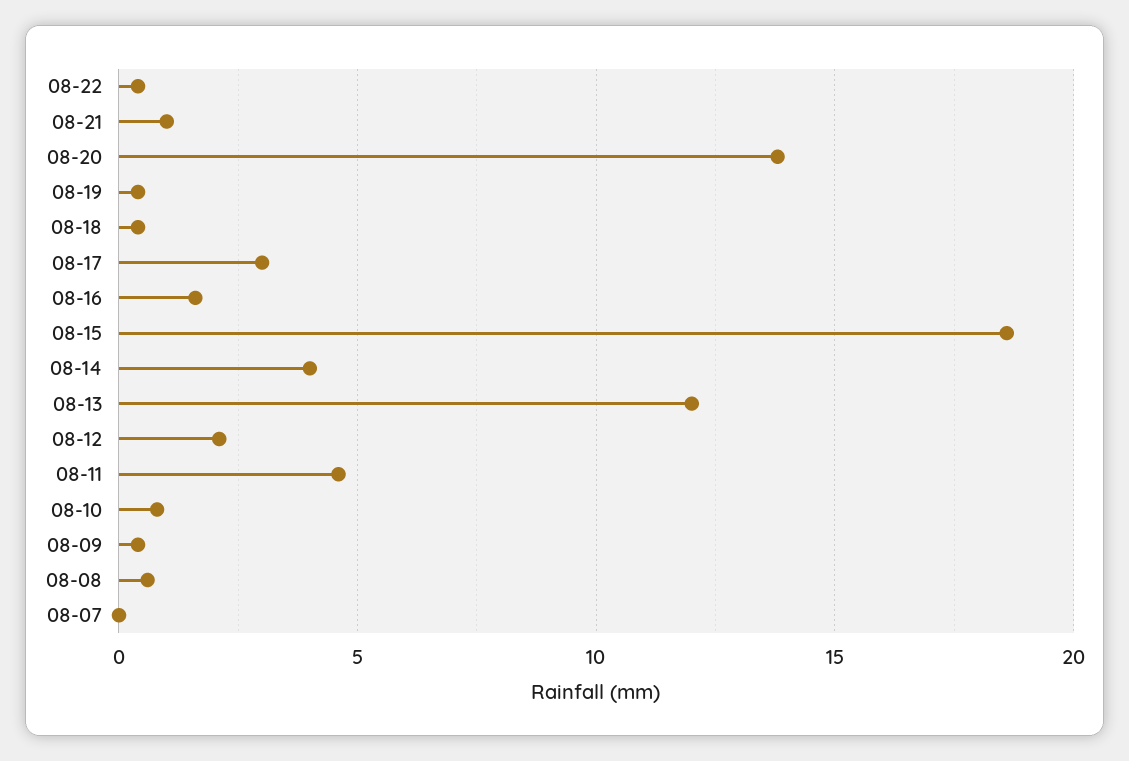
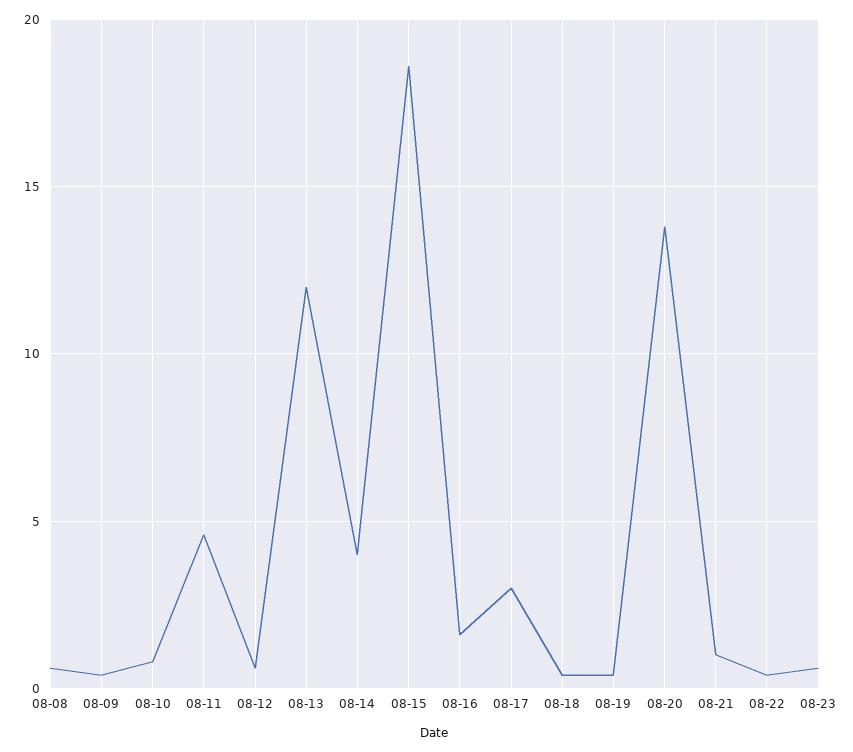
08-12: 2 -> 0.5
08-07: 0 -> none
08-23: none -> 0.5

